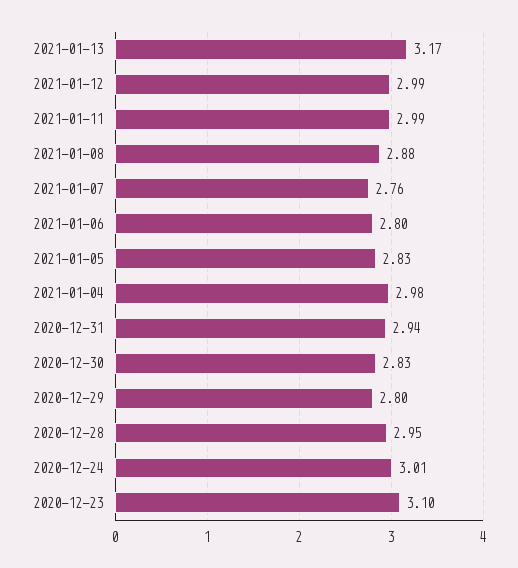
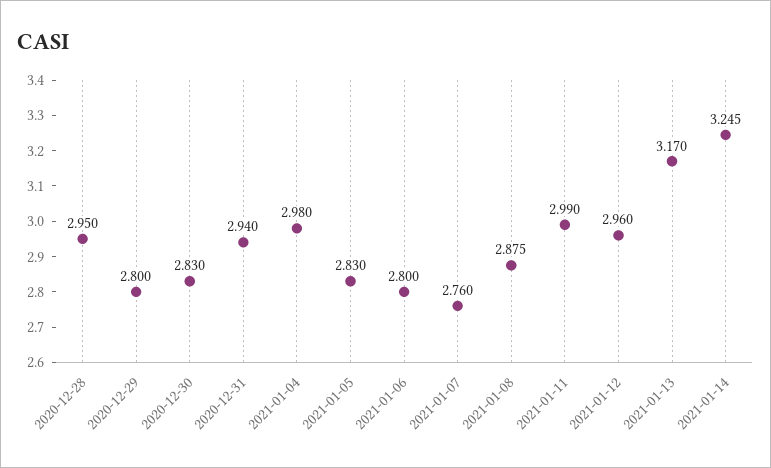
2021-01-12: 2.99 -> 2.96
2020-12-24: 3.01 -> none
2020-12-23: 3.1 -> none
2021-01-14: none -> 3.245

